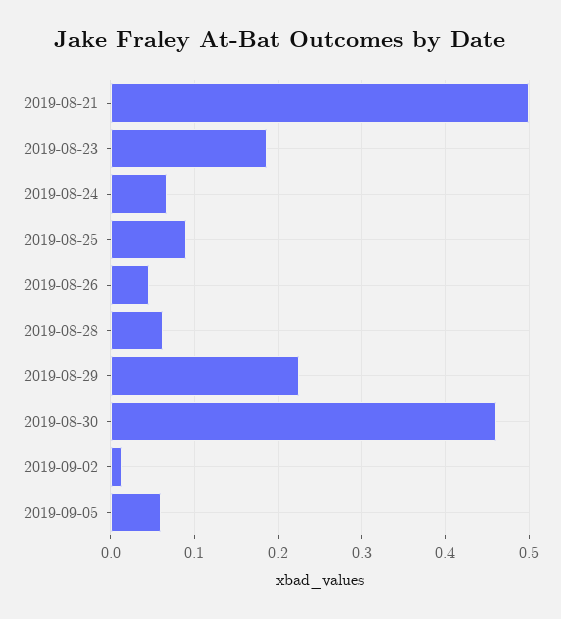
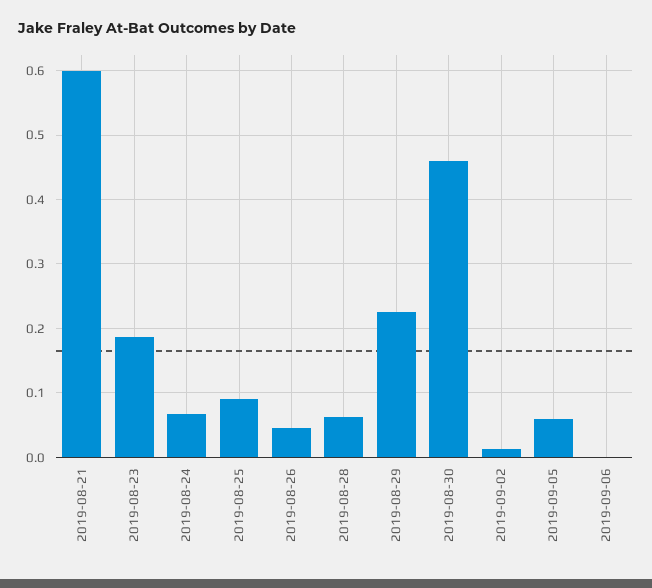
2019-08-21: 0.5 -> 0.6
2019-09-06: none -> 0

